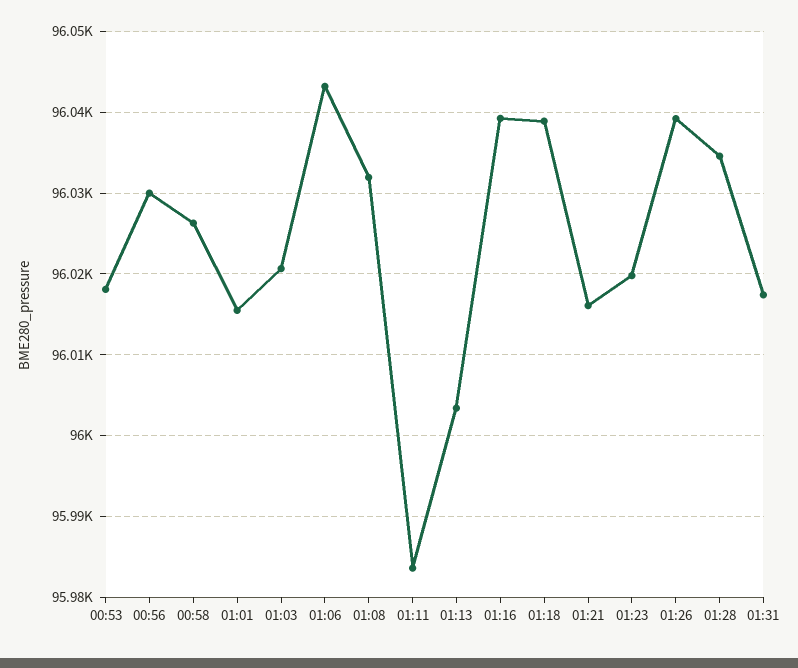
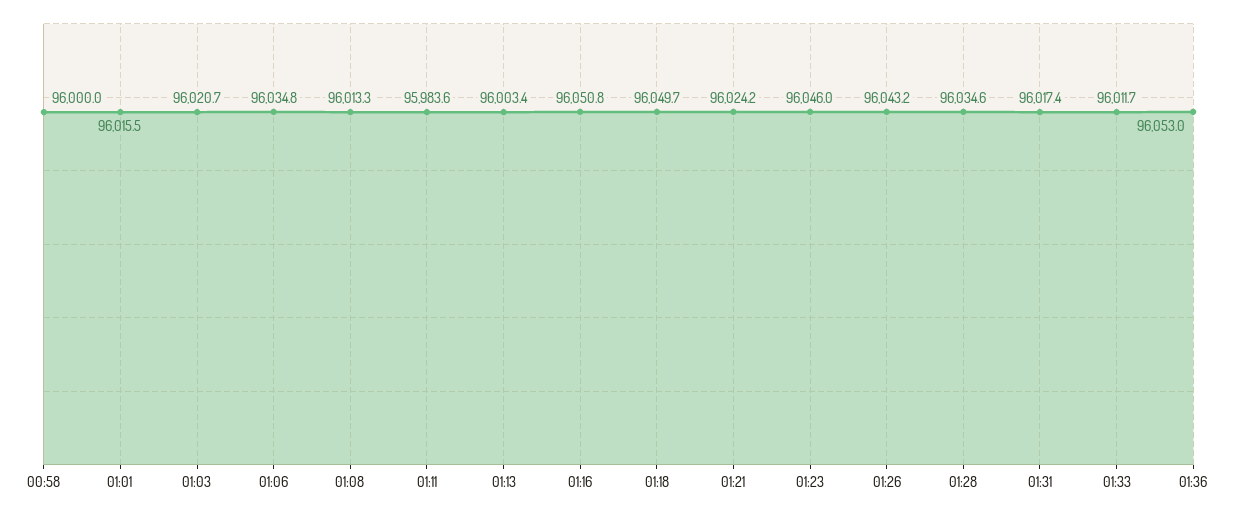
00:53: 96018 -> none
00:56: 96030 -> none
00:58: 96026 -> 96000
01:06: 96043 -> 96034.8
01:08: 96032 -> 96013.3
01:16: 96039 -> 96050.8
01:18: 96039 -> 96049.7
01:21: 96016 -> 96024.2
01:23: 96020 -> 96046
01:26: 96039 -> 96043.2
01:33: none -> 96011.7
01:36: none -> 96053

